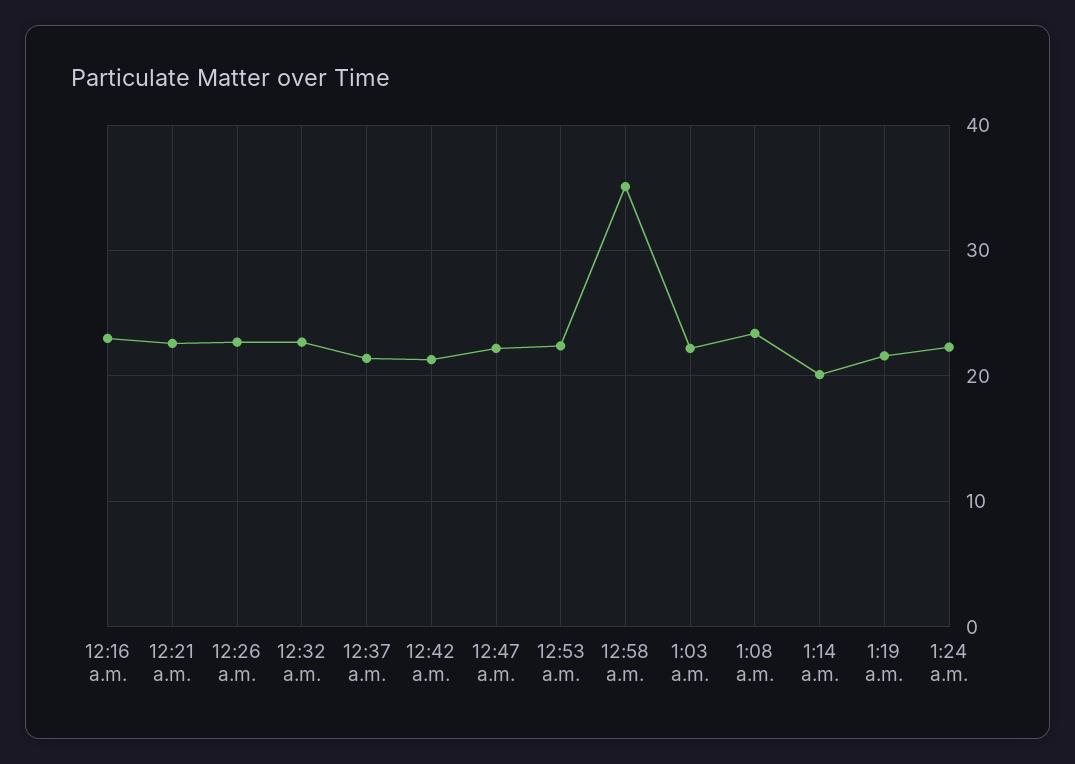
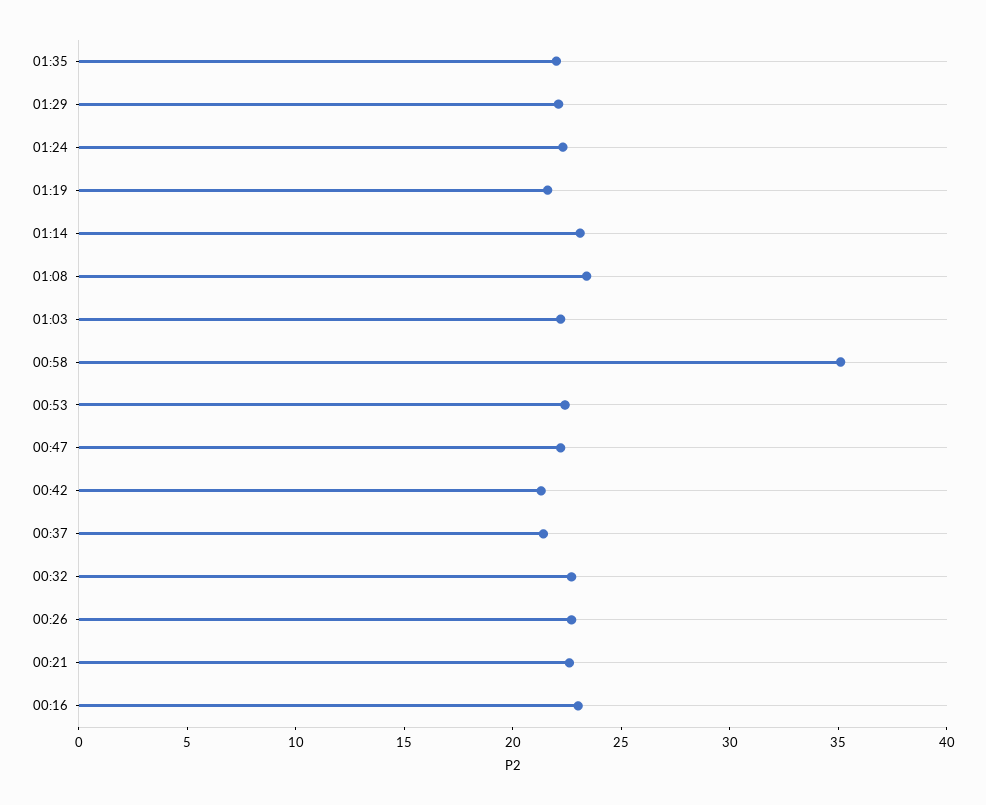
1:14 a.m.: 20 -> 23
01:35: none -> 22
01:29: none -> 22

